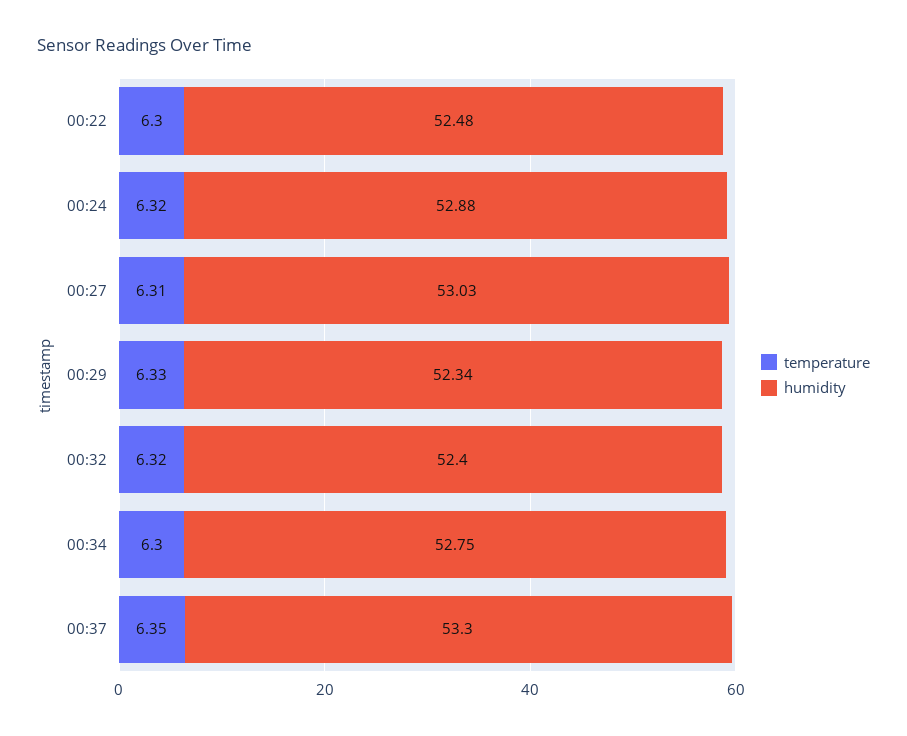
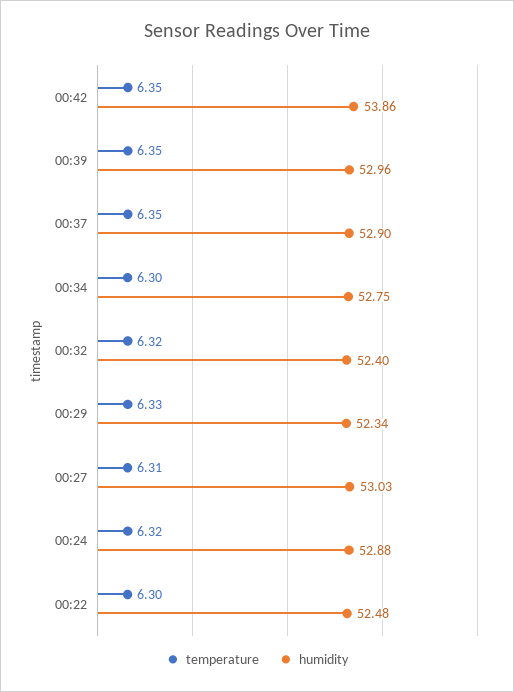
humidity, 00:37: 53.3 -> 52.9
temperature, 00:42: none -> 6.35
humidity, 00:42: none -> 53.86
temperature, 00:39: none -> 6.35
humidity, 00:39: none -> 52.96

